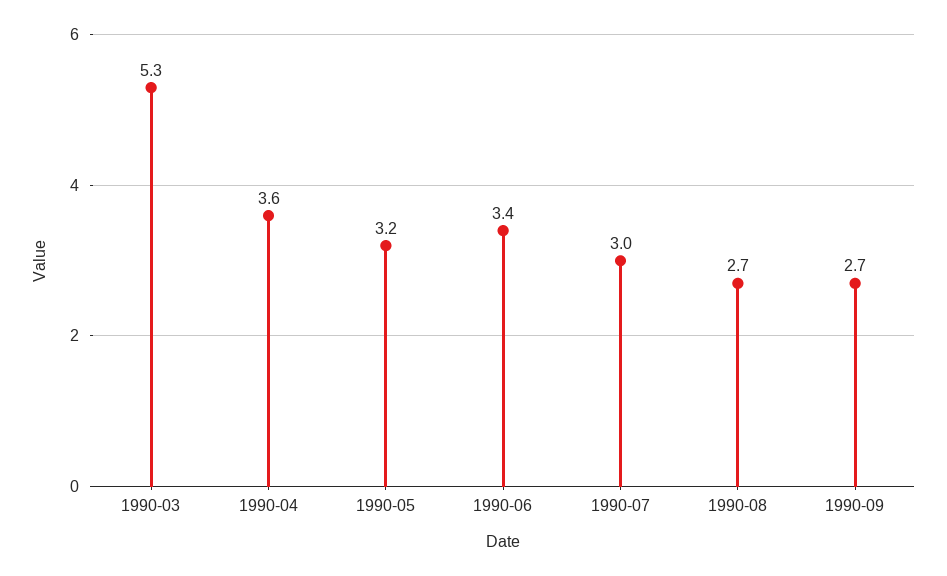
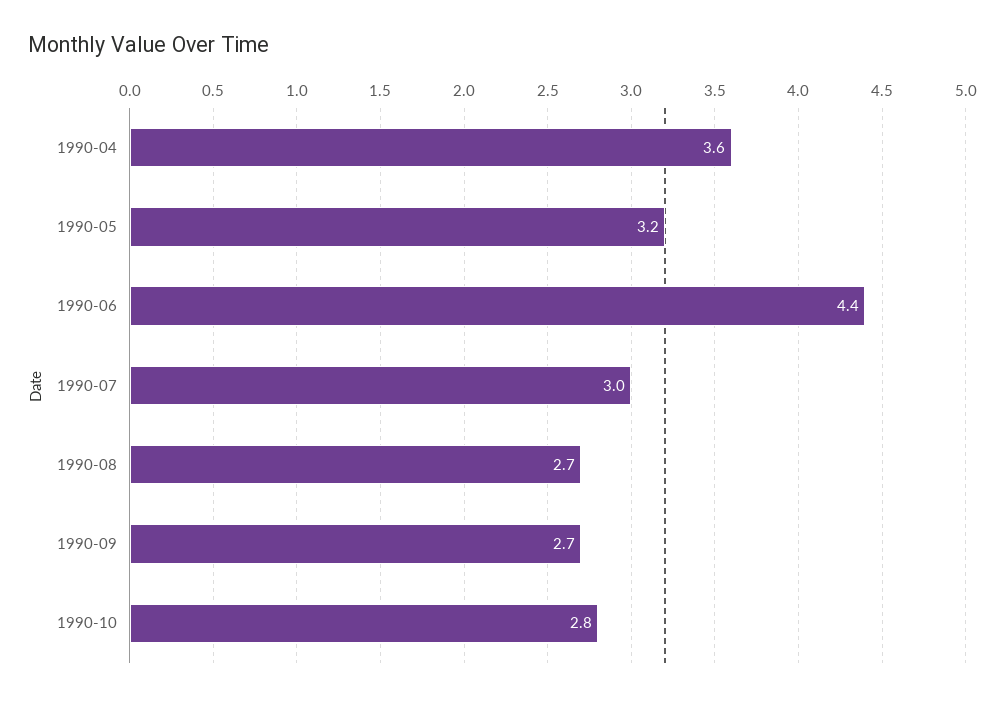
1990-03: 5.3 -> none
1990-06: 3.4 -> 4.4
1990-10: none -> 2.8

